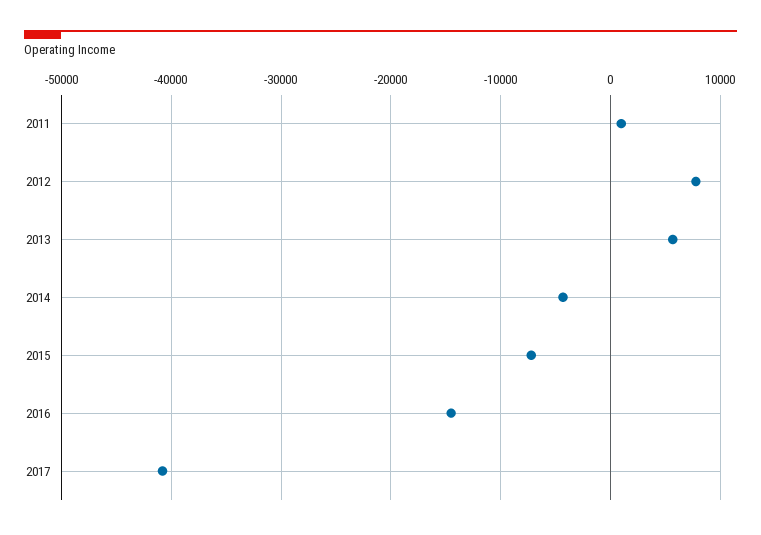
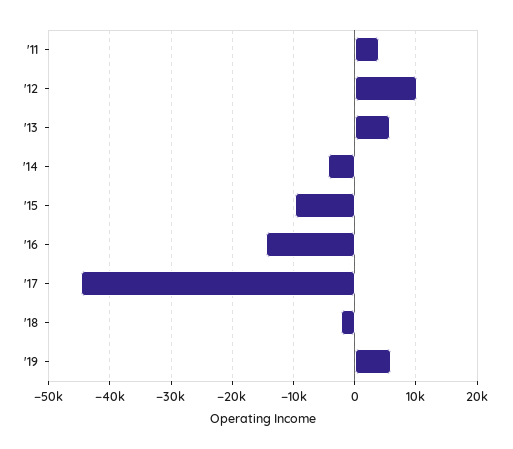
2011: 1000 -> 4000
2012: 8000 -> 10000
2015: -7000 -> -10000
2017: -41000 -> -45000
'18: none -> -2000
'19: none -> 6000

